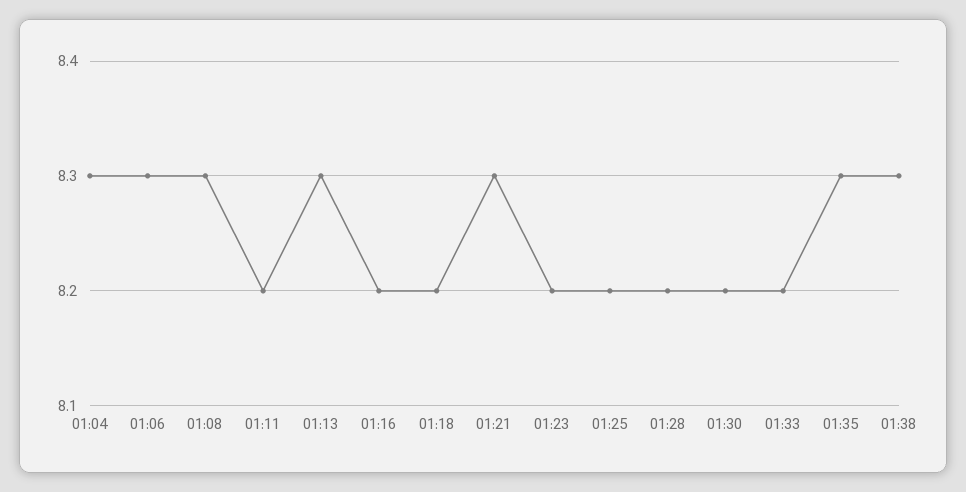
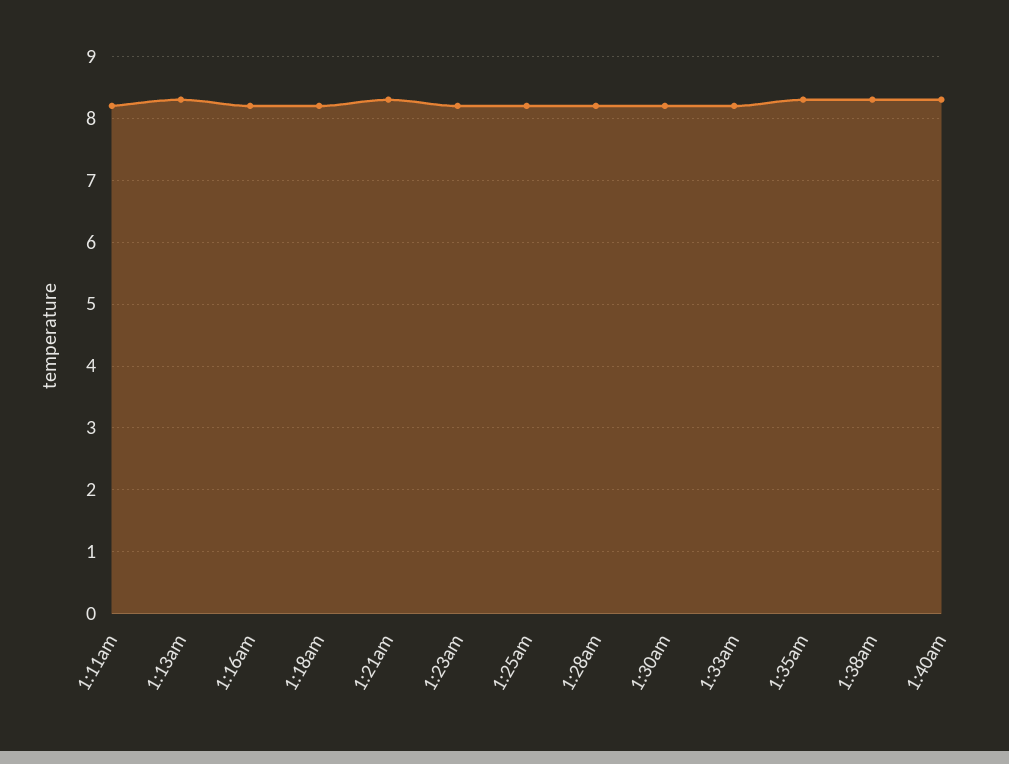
01:04: 8.3 -> none
01:06: 8.3 -> none
01:08: 8.3 -> none
1:40am: none -> 8.3

